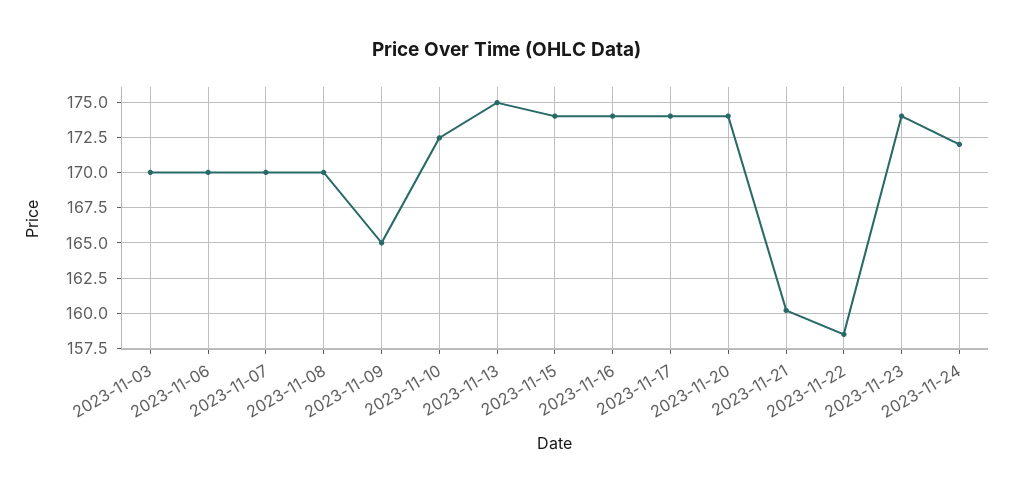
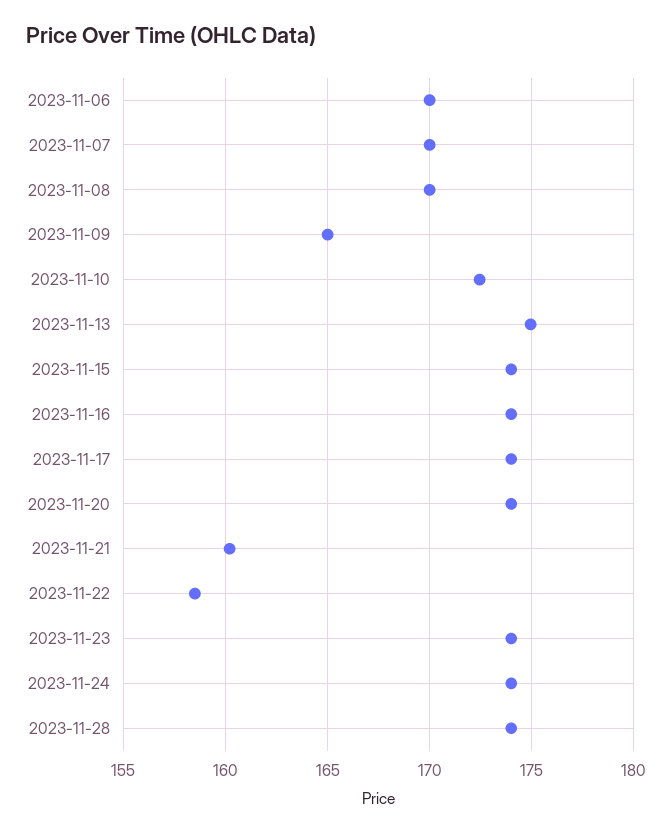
2023-11-03: 170 -> none
2023-11-24: 172 -> 174
2023-11-28: none -> 174

